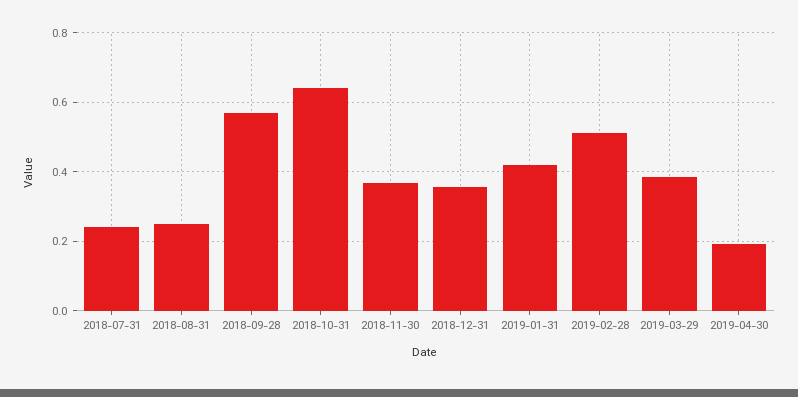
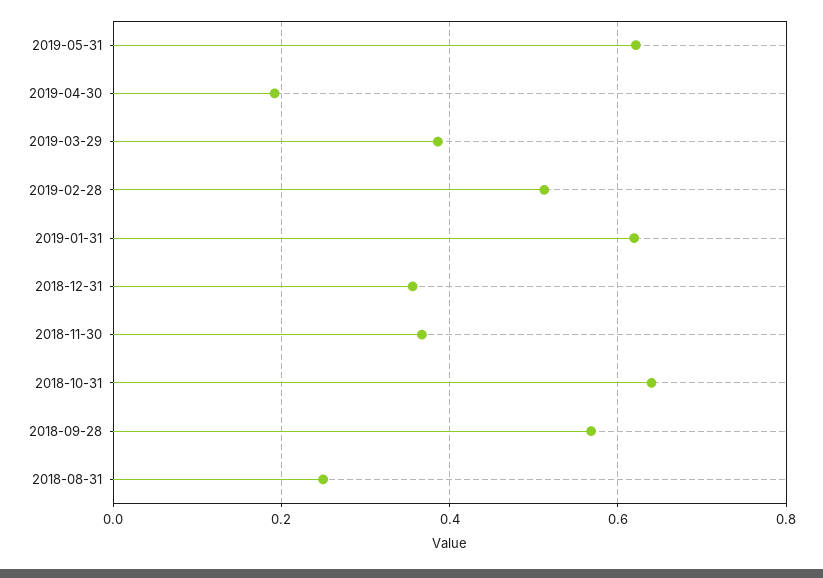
2018-07-31: 0.24 -> none
2019-01-31: 0.42 -> 0.62
2019-05-31: none -> 0.62

